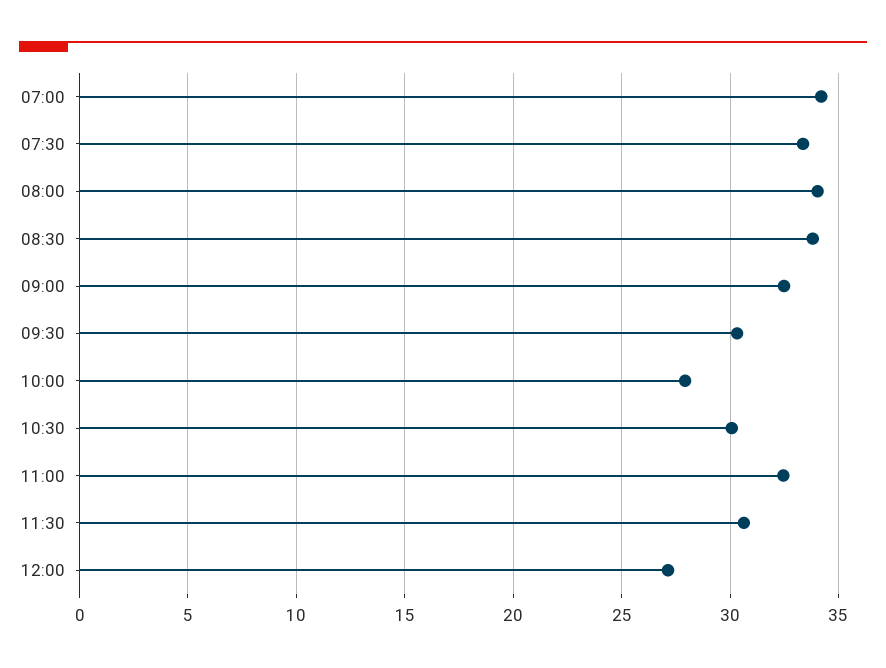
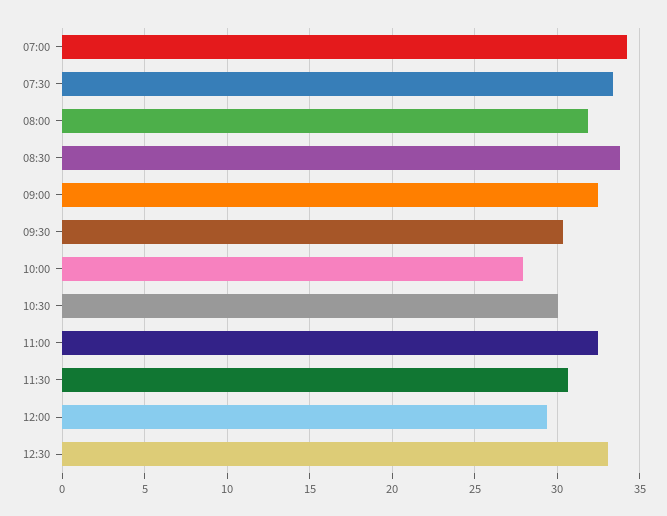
08:00: 34 -> 32
12:00: 27 -> 29.5
12:30: none -> 33

